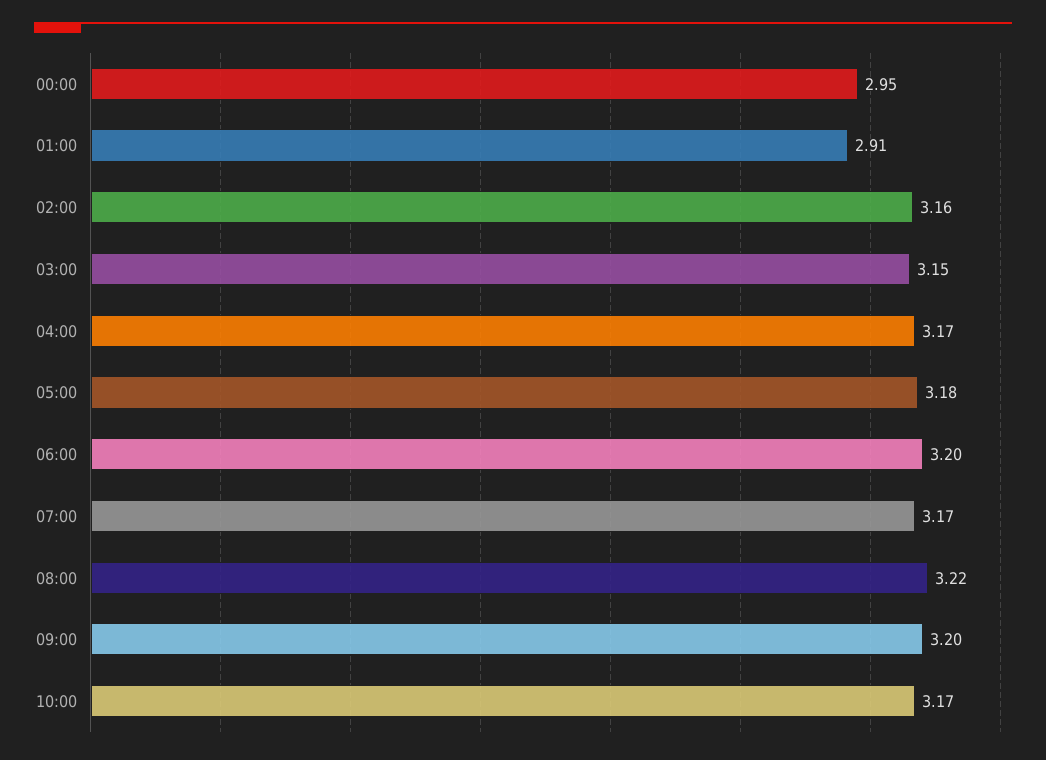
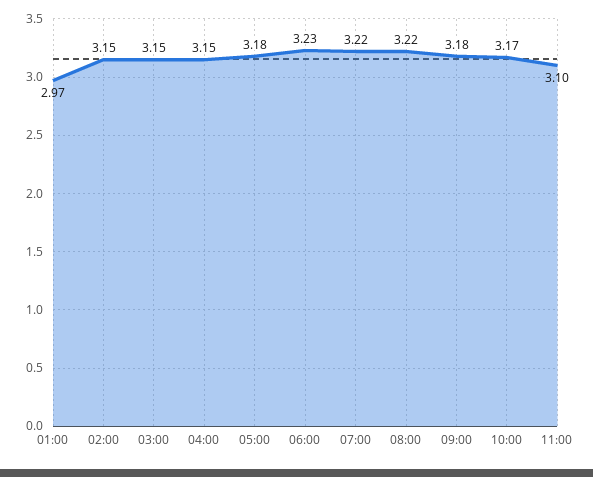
00:00: 2.95 -> none
01:00: 2.91 -> 2.97
02:00: 3.16 -> 3.15
04:00: 3.17 -> 3.15
06:00: 3.2 -> 3.23
07:00: 3.17 -> 3.22
09:00: 3.2 -> 3.18
11:00: none -> 3.1

